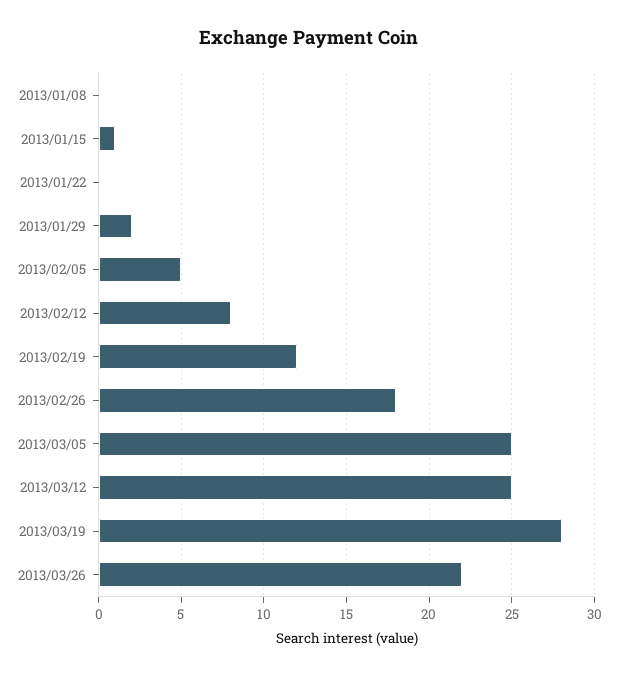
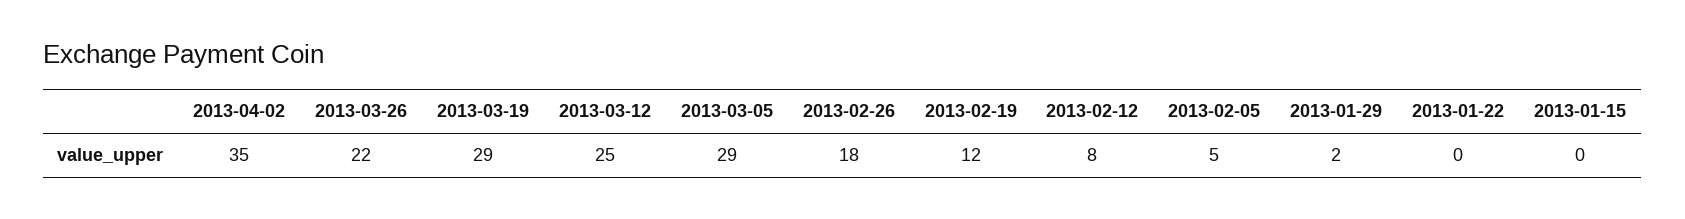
2013/01/08: 0 -> none
2013/01/15: 1 -> 0
2013/03/05: 25 -> 29
2013/03/19: 28 -> 29
2013-04-02: none -> 35

